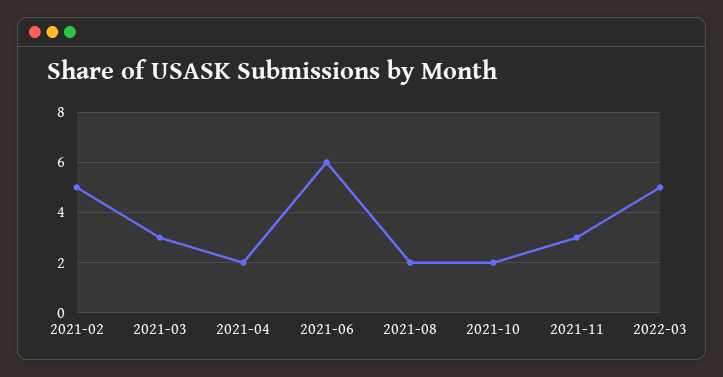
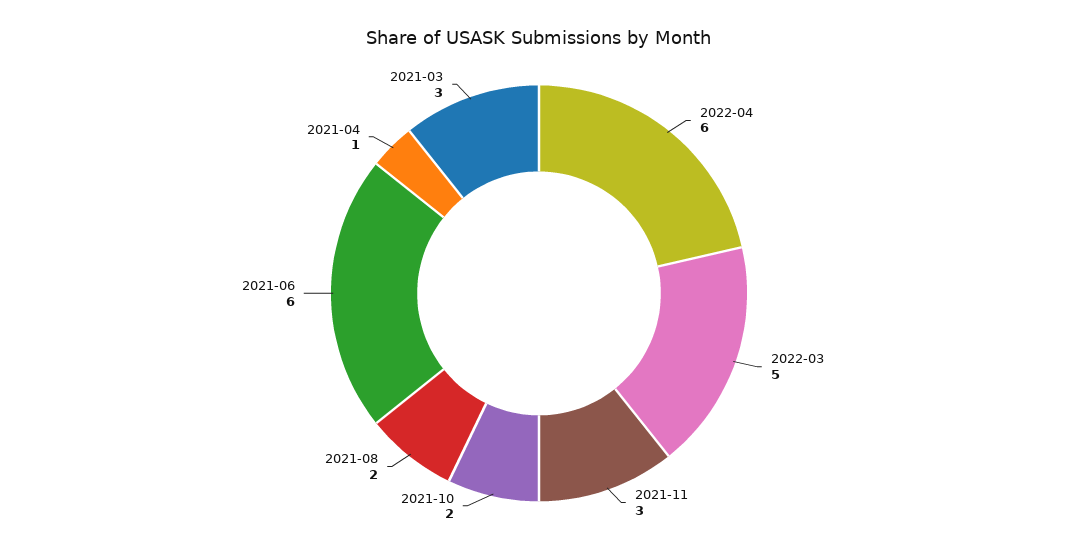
2021-02: 5 -> none
2021-04: 2 -> 1
2022-04: none -> 6

